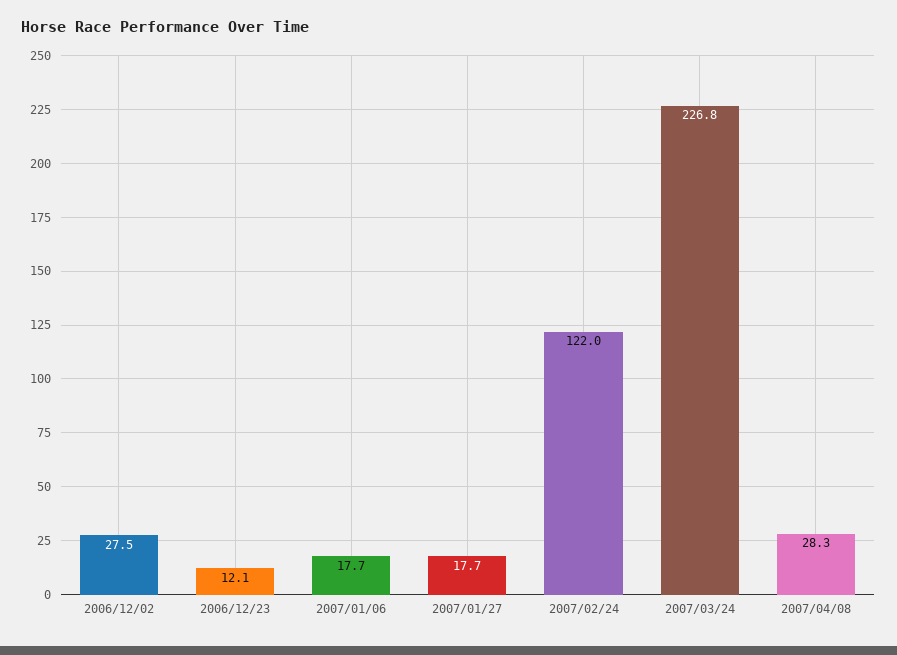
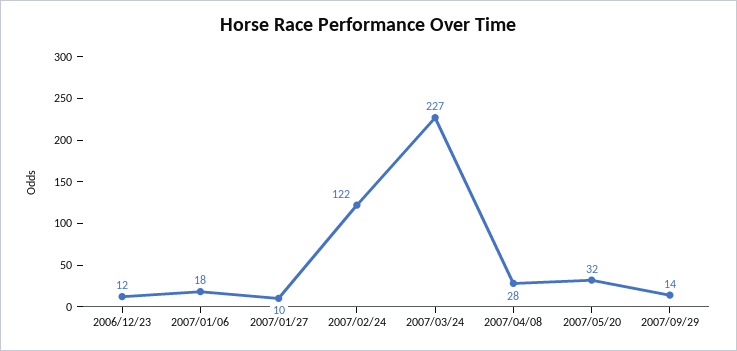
2006/12/02: 27.5 -> none
2007/01/27: 17.7 -> 10
2007/05/20: none -> 32
2007/09/29: none -> 14

